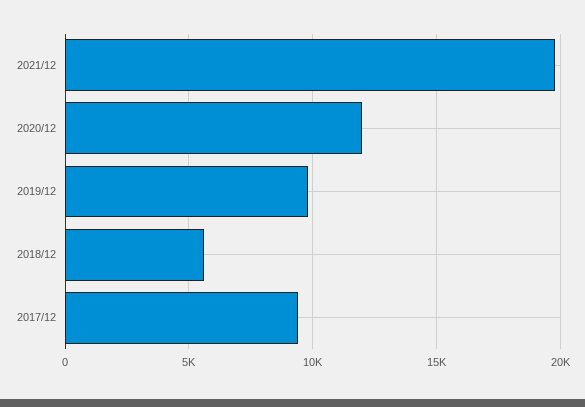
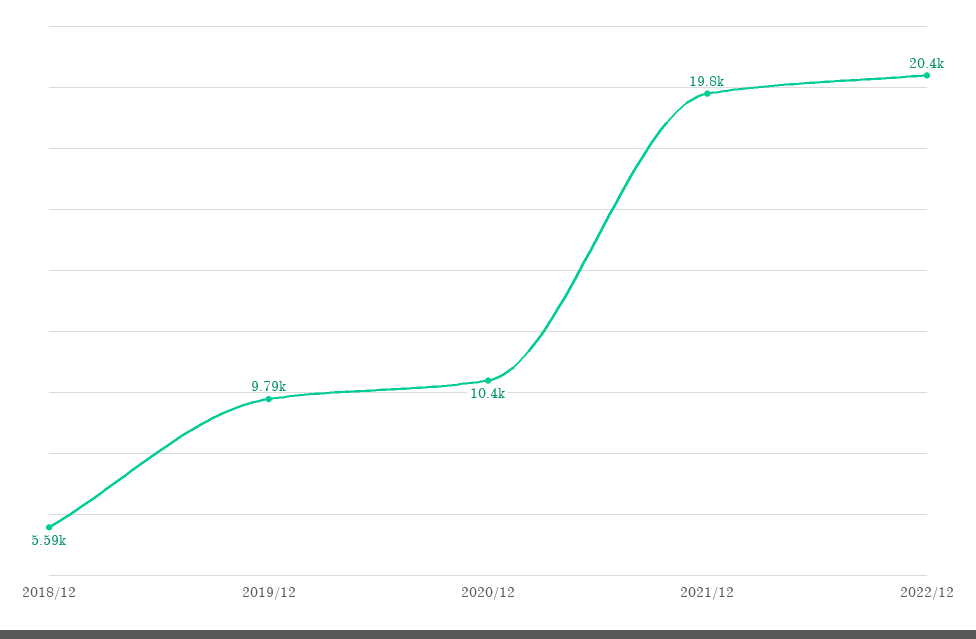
2020/12: 12000 -> 10400
2017/12: 9500 -> none
2022/12: none -> 20400

